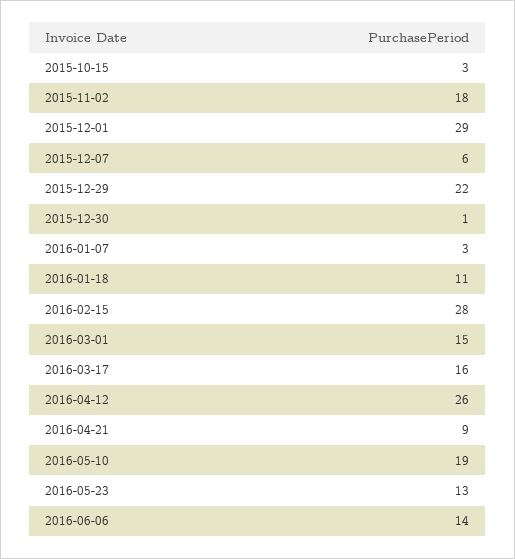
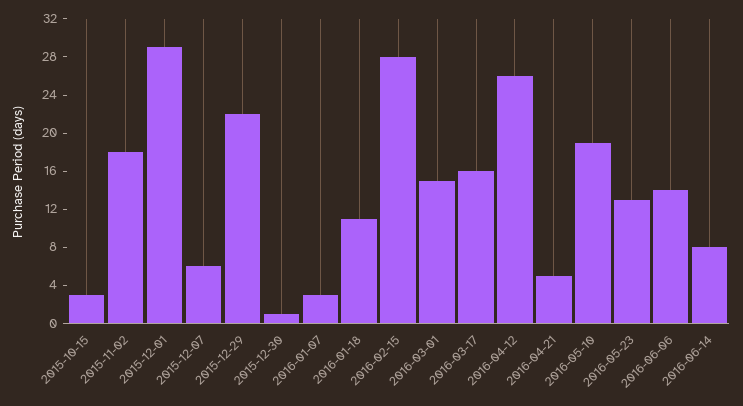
2016-04-21: 9 -> 5
2016-06-14: none -> 8

